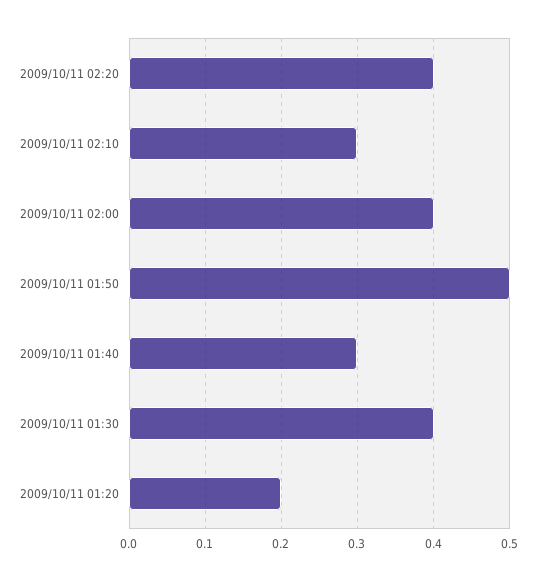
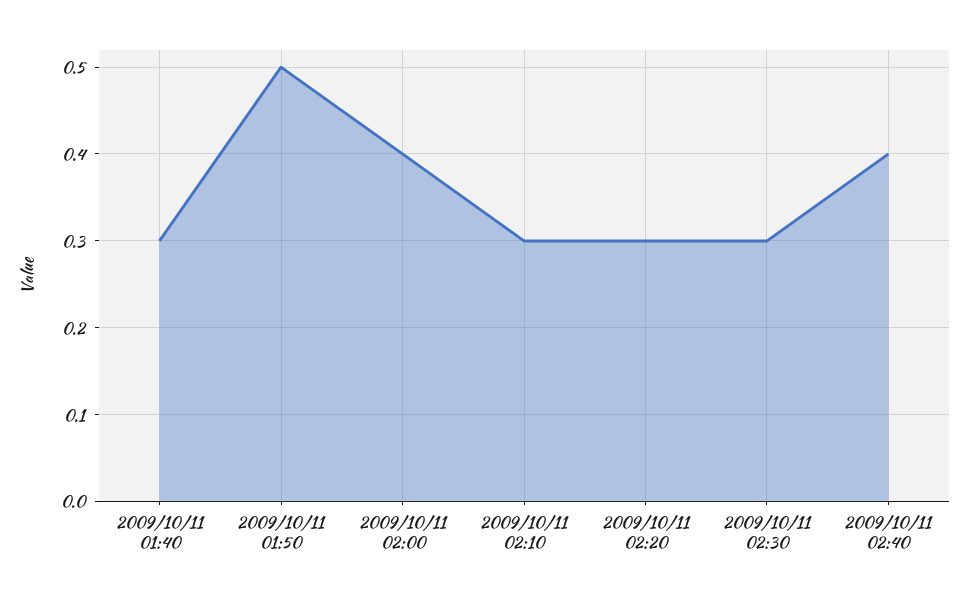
2009/10/11 02:20: 0.4 -> 0.3
2009/10/11 01:30: 0.4 -> none
2009/10/11 01:20: 0.2 -> none
2009/10/11 02:30: none -> 0.3
2009/10/11 02:40: none -> 0.4

